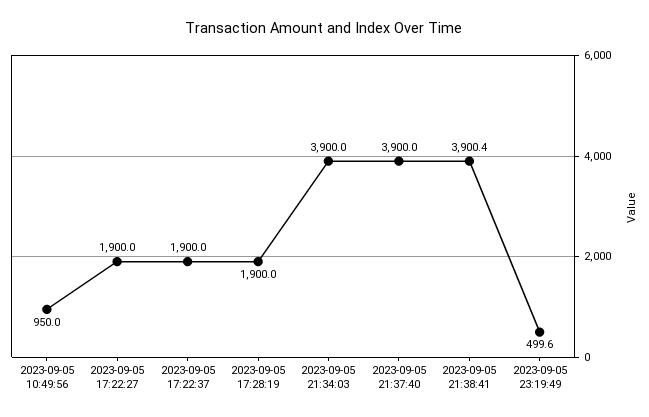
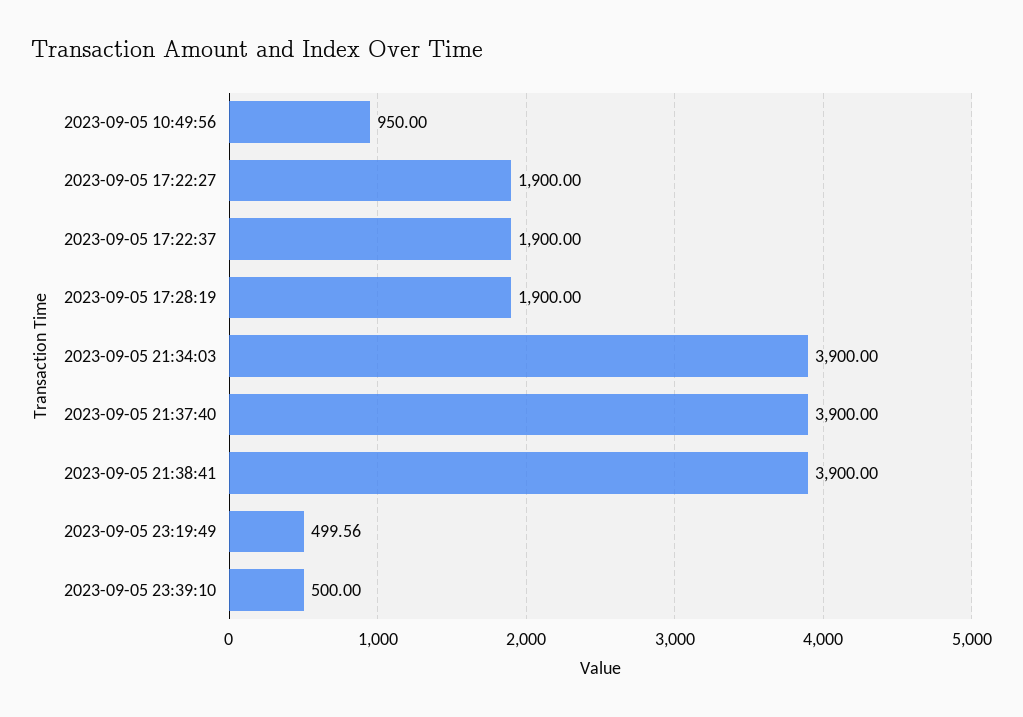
2023-09-05 21:38:41: 3900.4 -> 3900
2023-09-05 23:39:10: none -> 500

